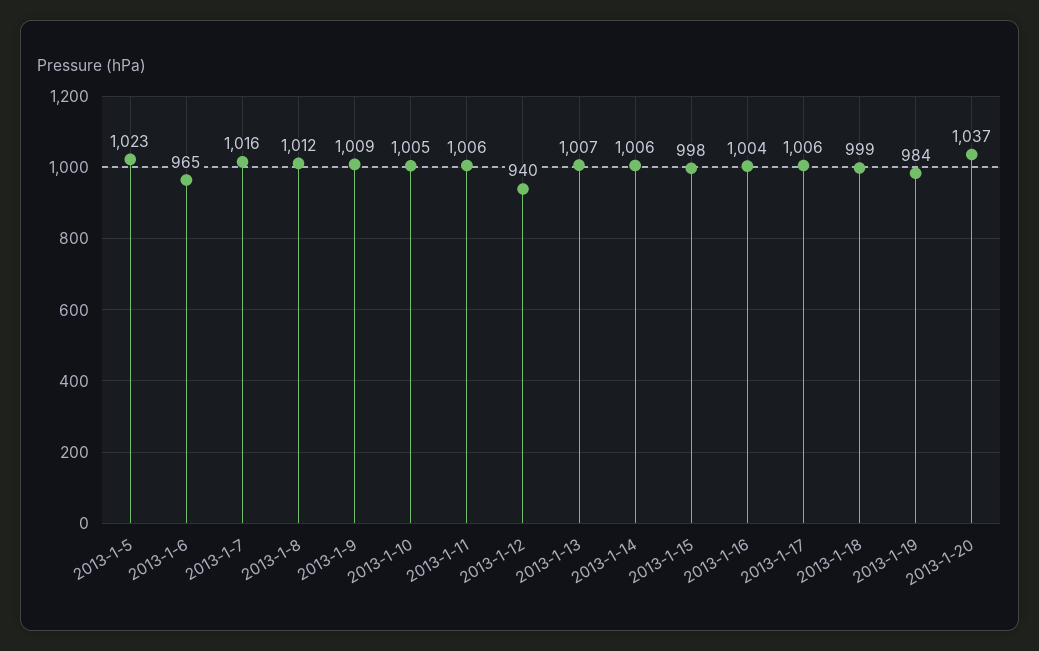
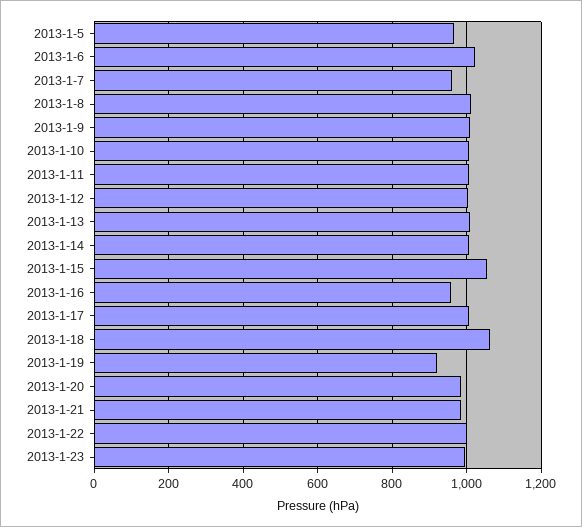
2013-1-5: 1023 -> 960
2013-1-6: 965 -> 1020
2013-1-7: 1016 -> 960
2013-1-12: 940 -> 1000
2013-1-15: 998 -> 1060
2013-1-16: 1004 -> 960
2013-1-18: 999 -> 1060
2013-1-19: 984 -> 920
2013-1-20: 1037 -> 980
2013-1-21: none -> 980
2013-1-22: none -> 1000
2013-1-23: none -> 1000

